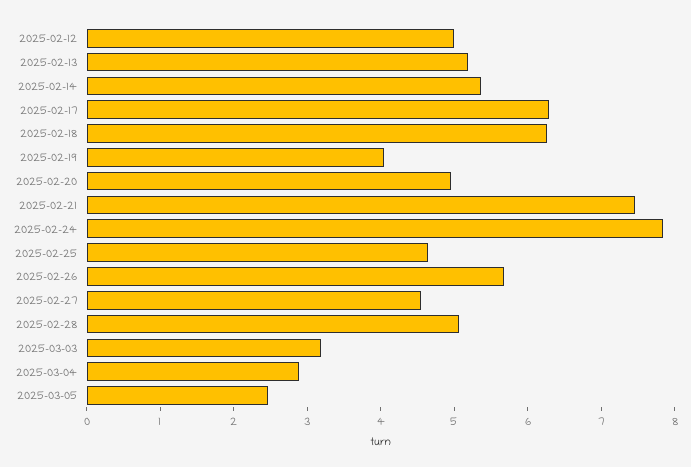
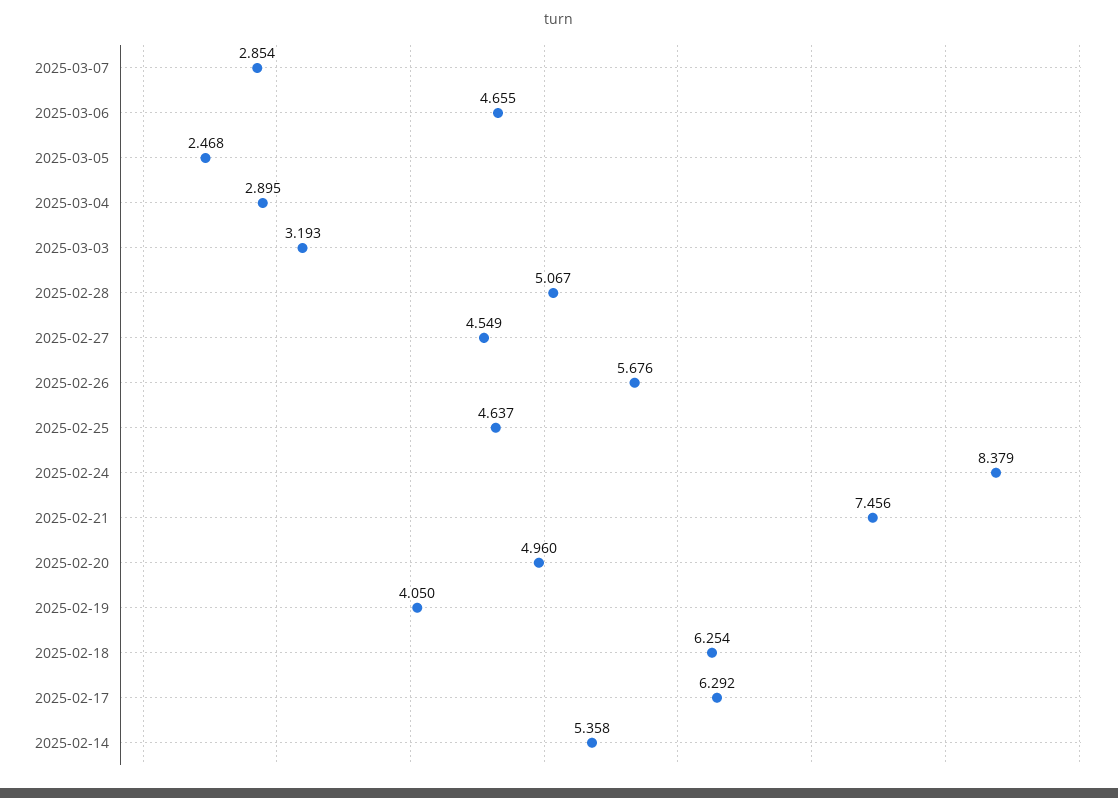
2025-02-12: 5 -> none
2025-02-13: 5.2 -> none
2025-02-24: 7.8 -> 8.379
2025-03-07: none -> 2.854
2025-03-06: none -> 4.655

